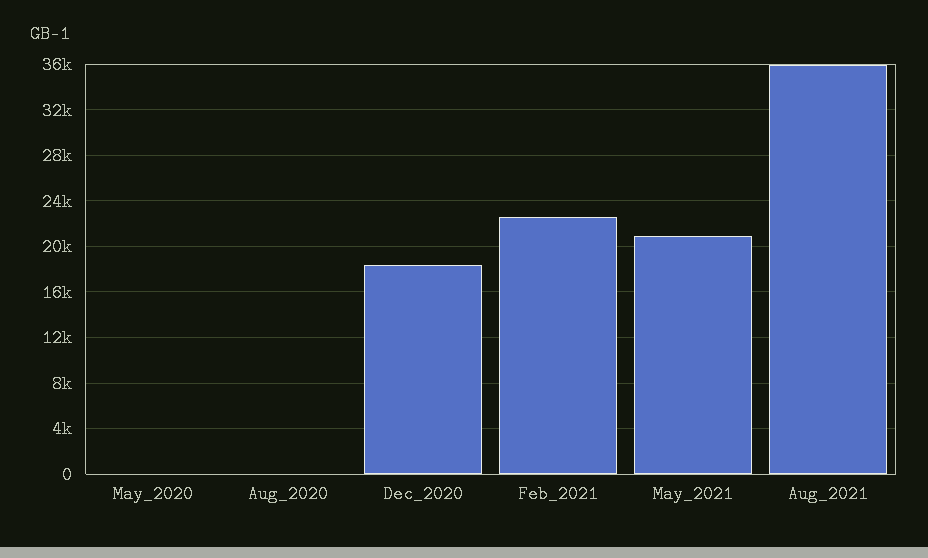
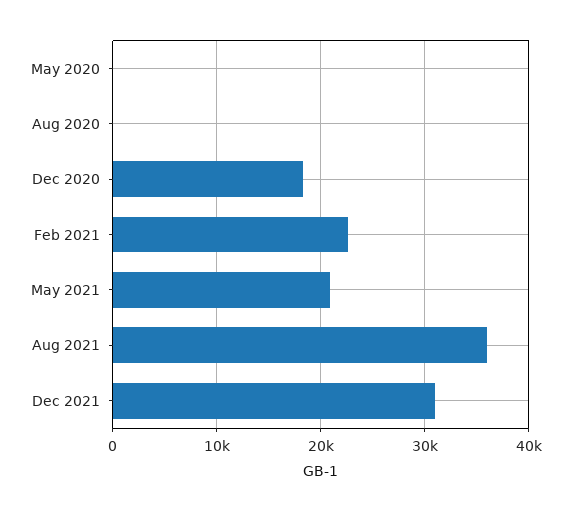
Dec 2021: none -> 31000

